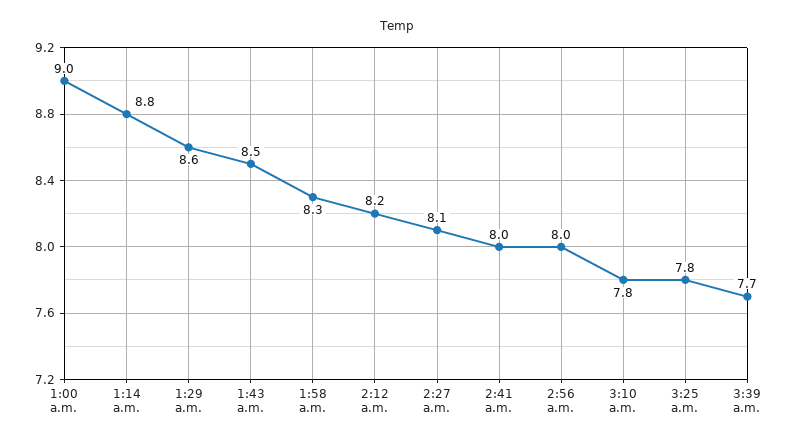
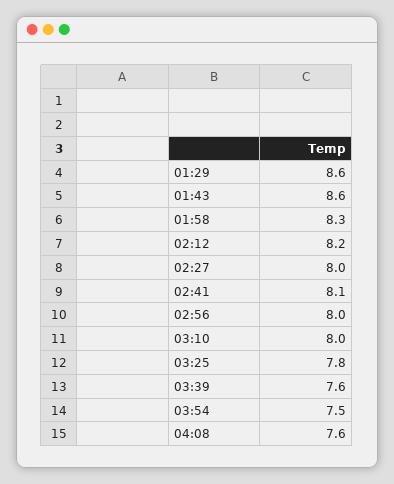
1:00 a.m.: 9 -> none
1:14 a.m.: 8.8 -> none
1:43 a.m.: 8.5 -> 8.6
2:27 a.m.: 8.1 -> 8
2:41 a.m.: 8 -> 8.1
3:10 a.m.: 7.8 -> 8
3:39 a.m.: 7.7 -> 7.6
03:54: none -> 7.5
04:08: none -> 7.6

